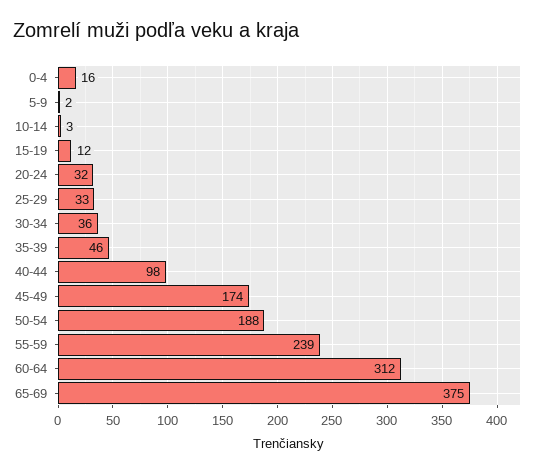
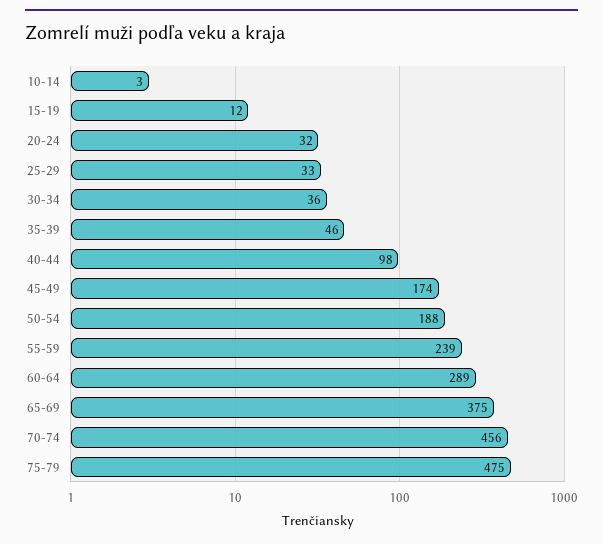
0-4: 16 -> none
5-9: 2 -> none
60-64: 312 -> 289
70-74: none -> 456
75-79: none -> 475

